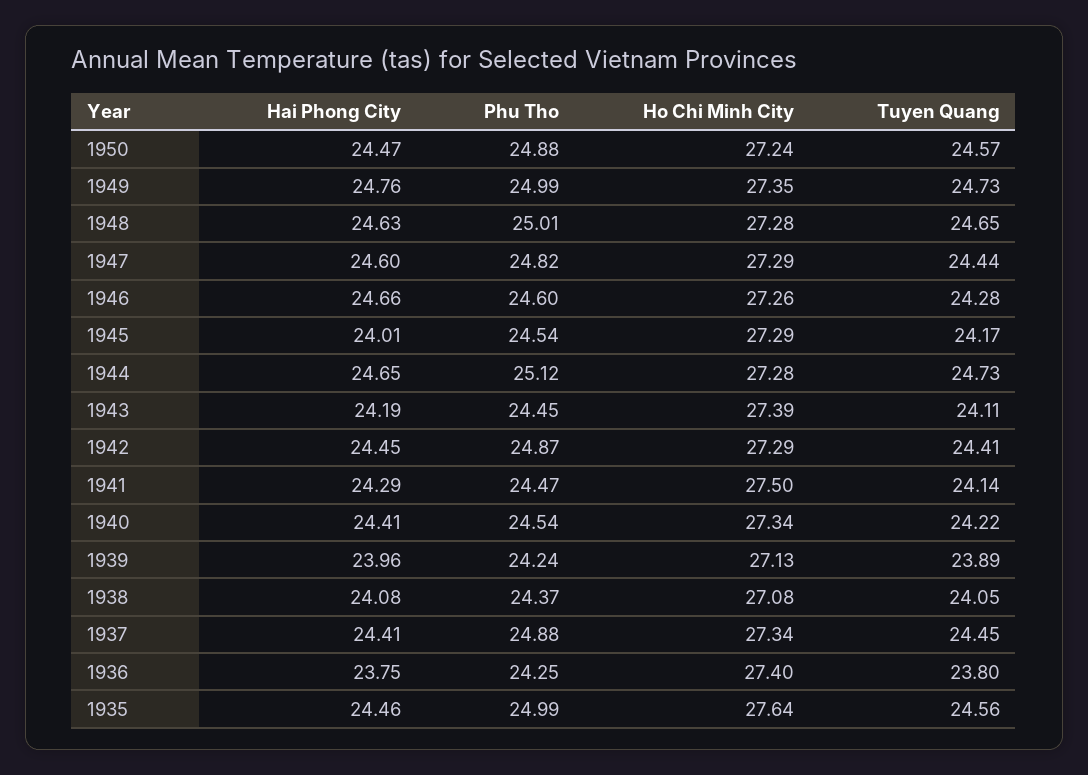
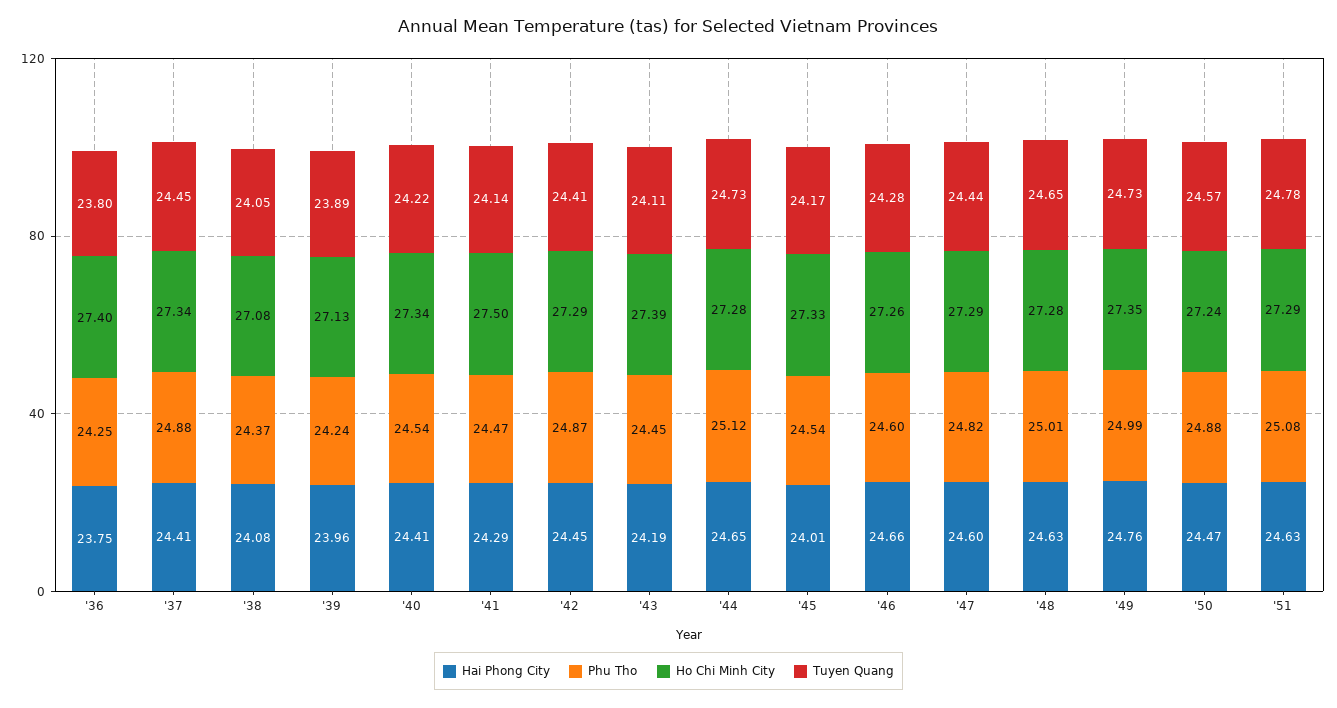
Ho Chi Minh City, 1945: 27.29 -> 27.33
Hai Phong City, 1935: 24.46 -> none
Phu Tho, 1935: 24.99 -> none
Ho Chi Minh City, 1935: 27.64 -> none
Tuyen Quang, 1935: 24.56 -> none
Hai Phong City, '51: none -> 24.63
Phu Tho, '51: none -> 25.08
Ho Chi Minh City, '51: none -> 27.29
Tuyen Quang, '51: none -> 24.78

